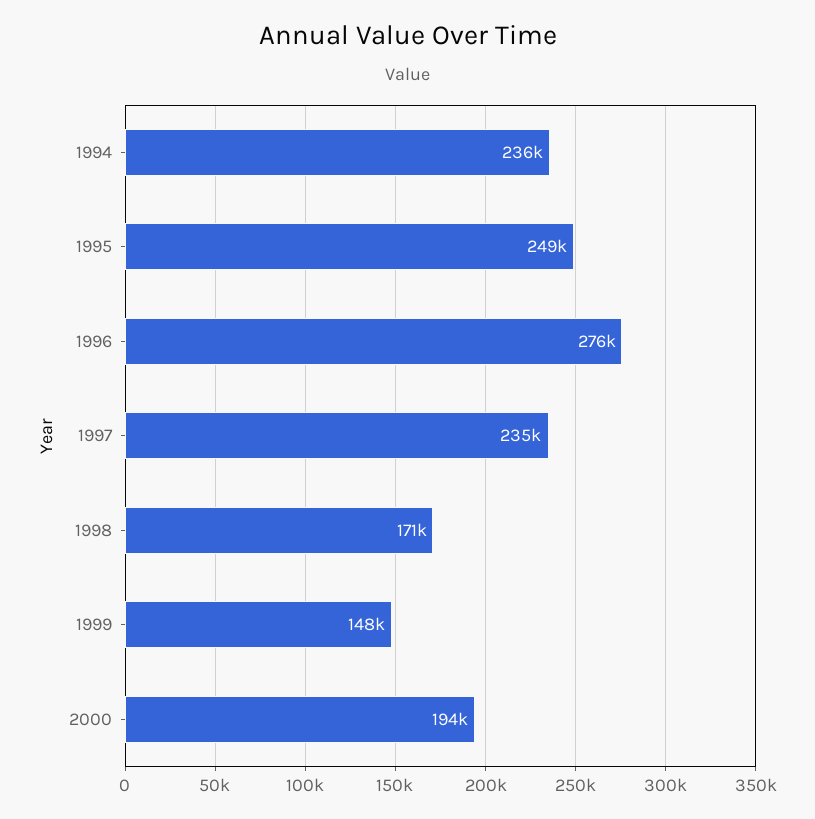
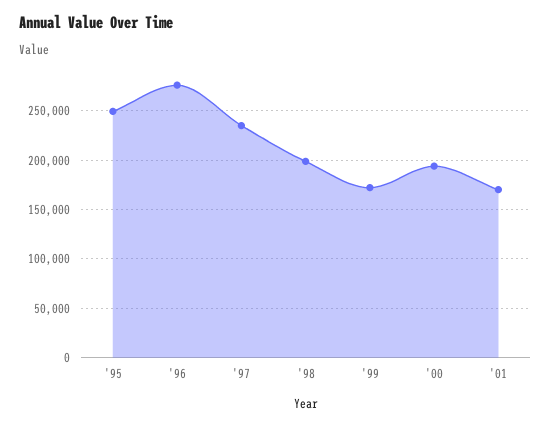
1994: 236000 -> none
1998: 171000 -> 200000
1999: 148000 -> 170000
'01: none -> 170000

